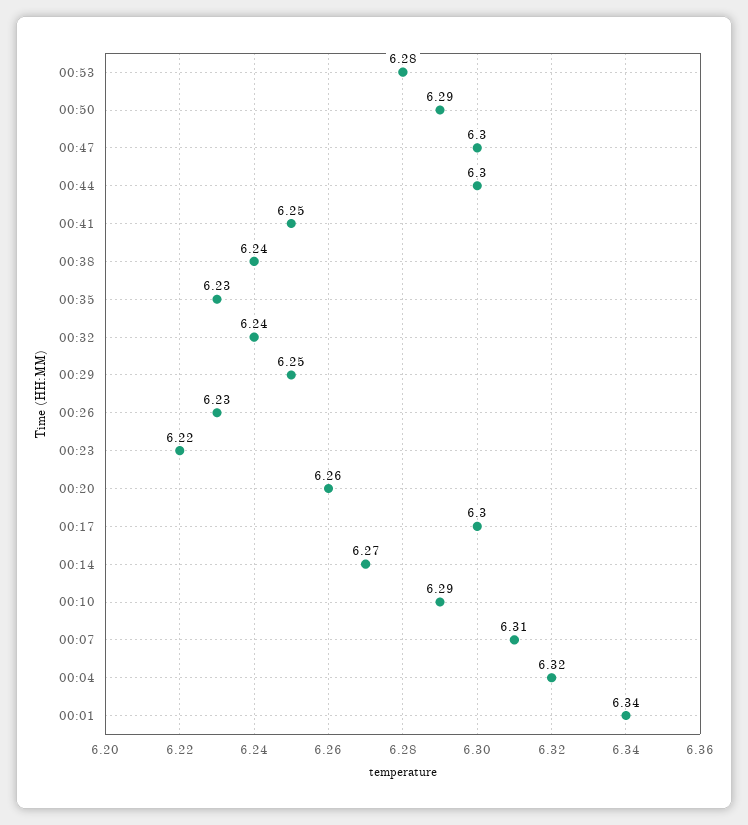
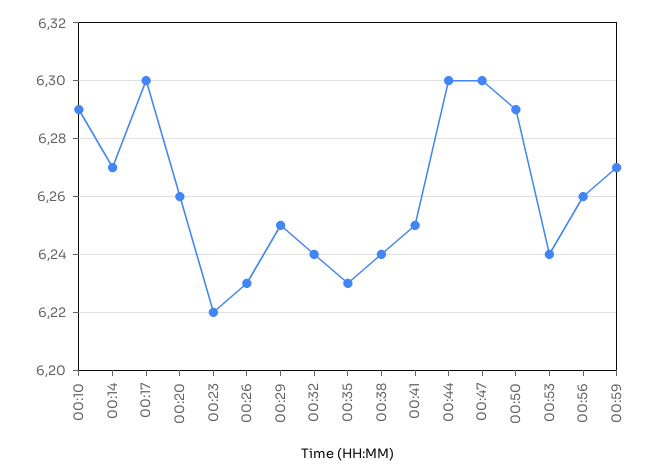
00:53: 6.28 -> 6.24
00:07: 6.31 -> none
00:04: 6.32 -> none
00:01: 6.34 -> none
00:56: none -> 6.26
00:59: none -> 6.27

